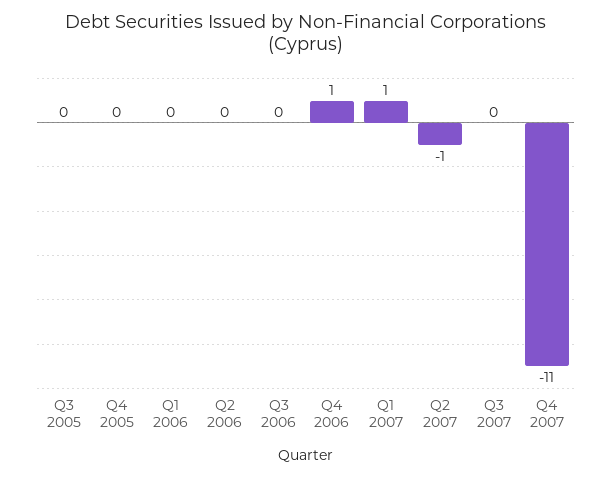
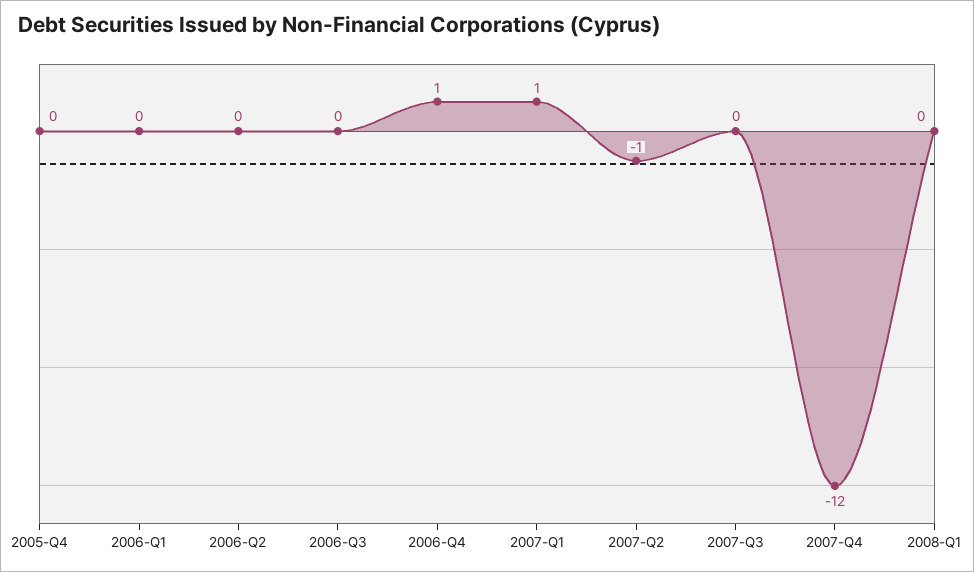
Q3 2005: 0 -> none
Q4 2007: -11 -> -12
2008-Q1: none -> 0

